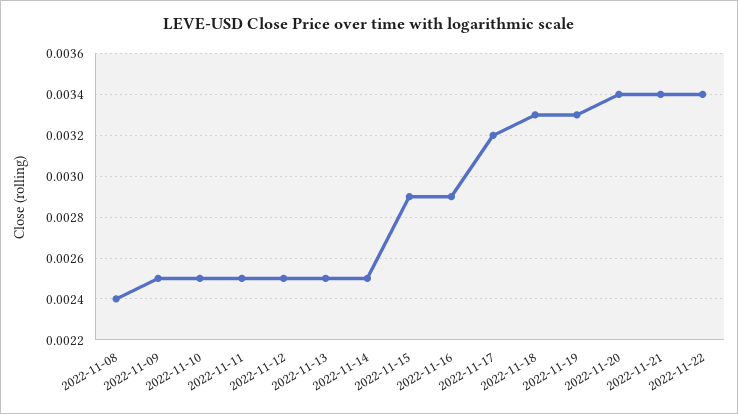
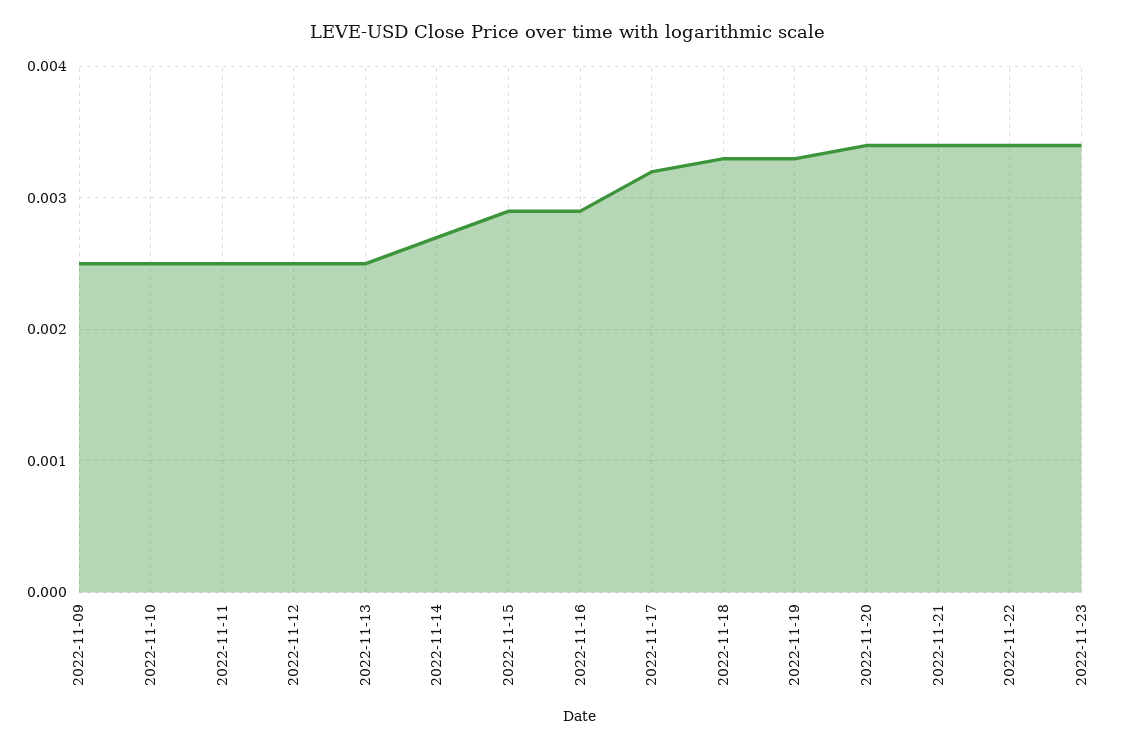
2022-11-08: 0.0024 -> none
2022-11-14: 0.0025 -> 0.0027
2022-11-23: none -> 0.0034

